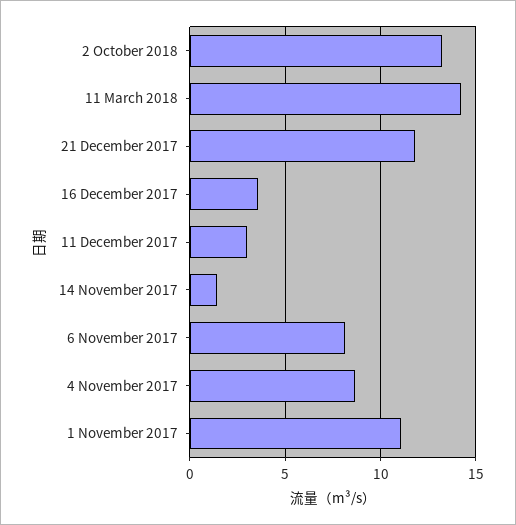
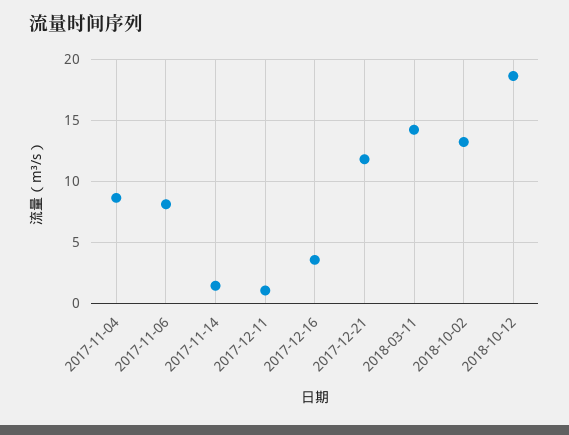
11 December 2017: 3 -> 1
1 November 2017: 11 -> none
2018-10-12: none -> 18.5

